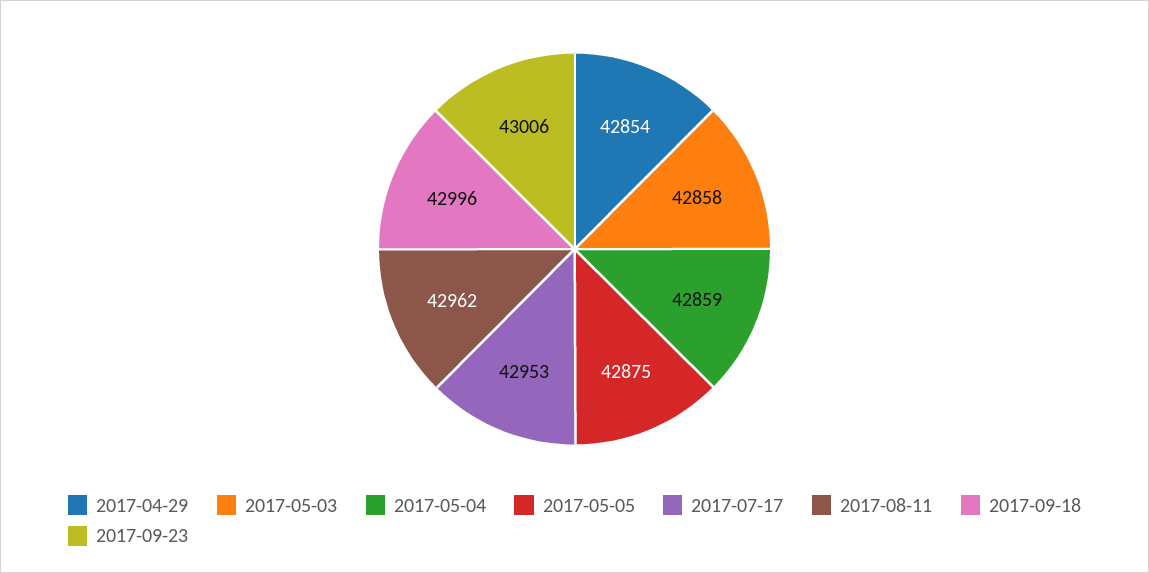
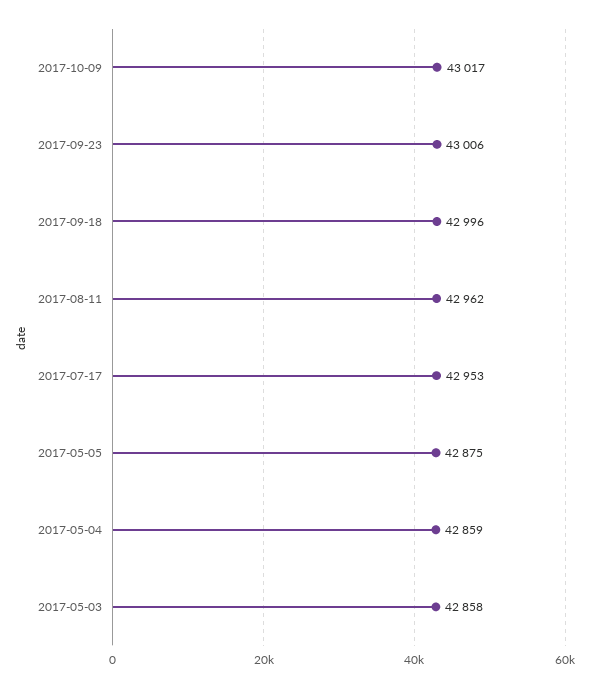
2017-04-29: 42854 -> none
2017-10-09: none -> 43017

